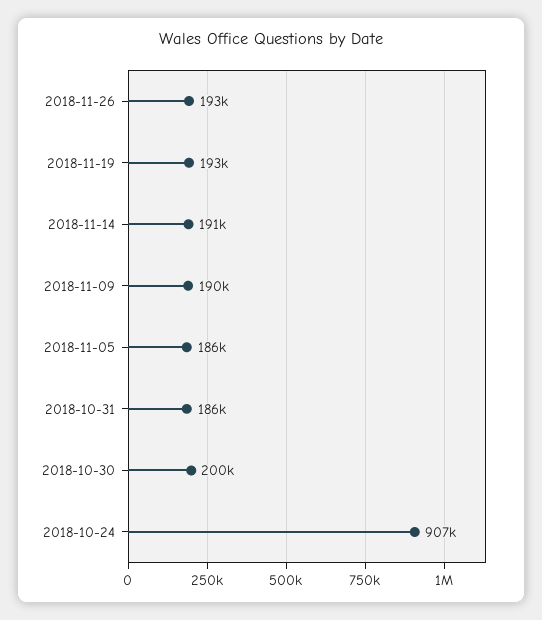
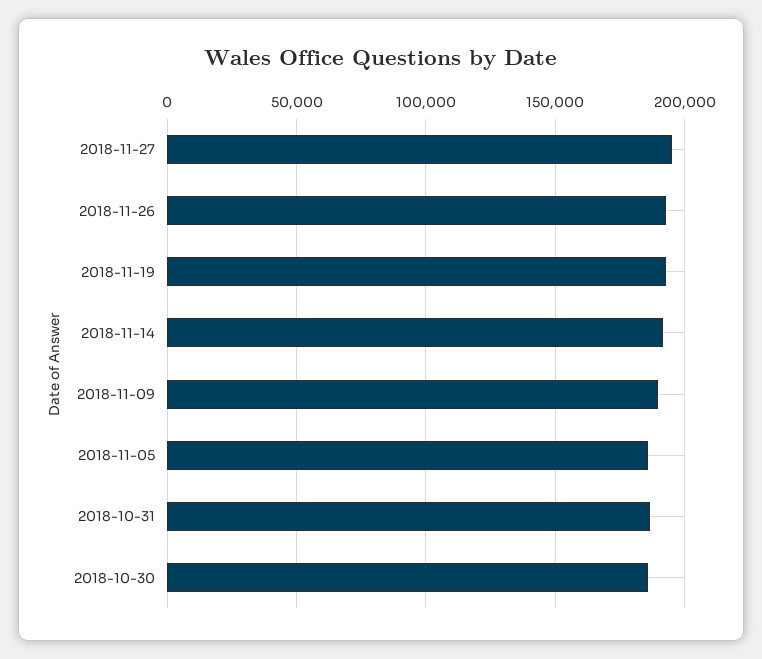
2018-10-30: 200000 -> 185000
2018-10-24: 907000 -> none
2018-11-27: none -> 195000

